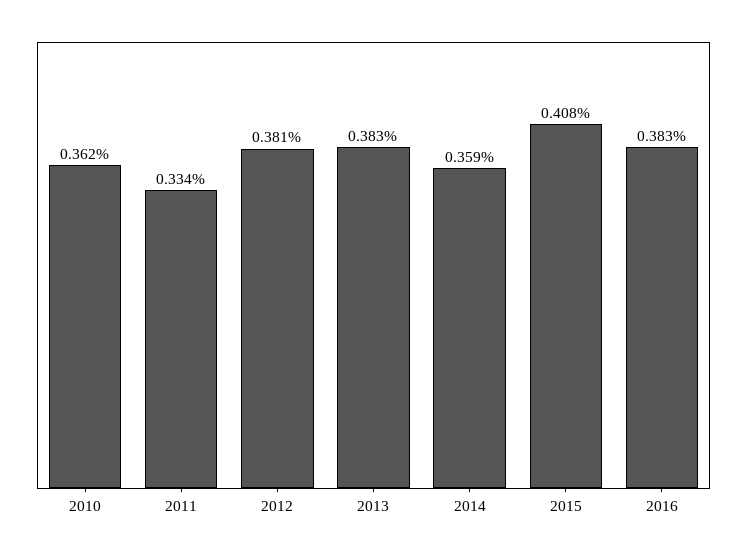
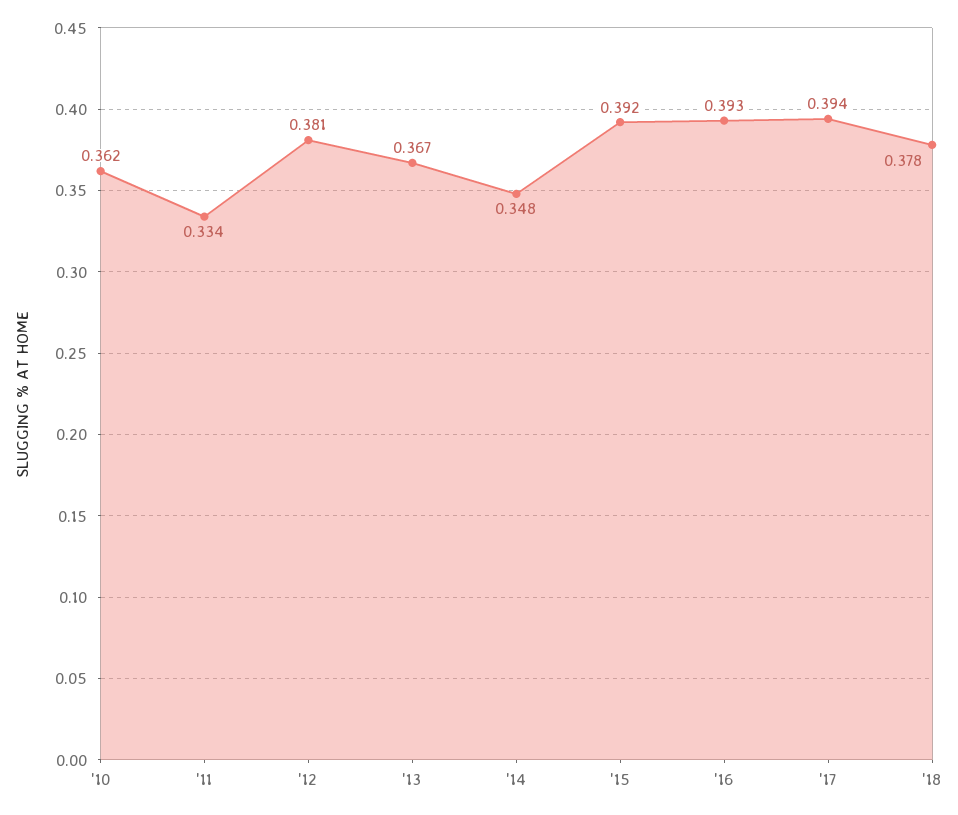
2013: 0.383 -> 0.367
2014: 0.359 -> 0.348
2015: 0.408 -> 0.392
2016: 0.383 -> 0.393
'17: none -> 0.394
'18: none -> 0.378

